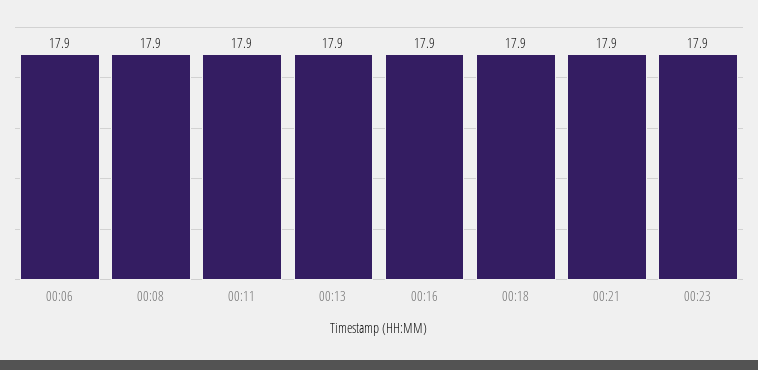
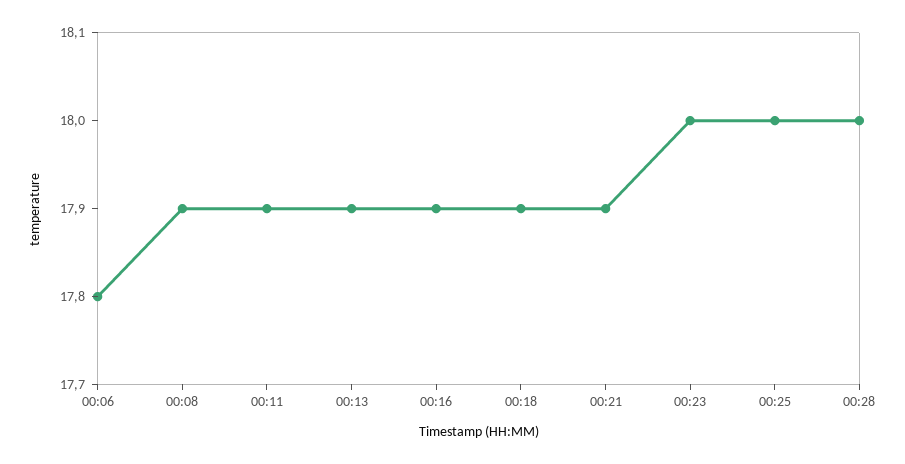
00:06: 17.9 -> 17.8
00:23: 17.9 -> 18
00:25: none -> 18
00:28: none -> 18

